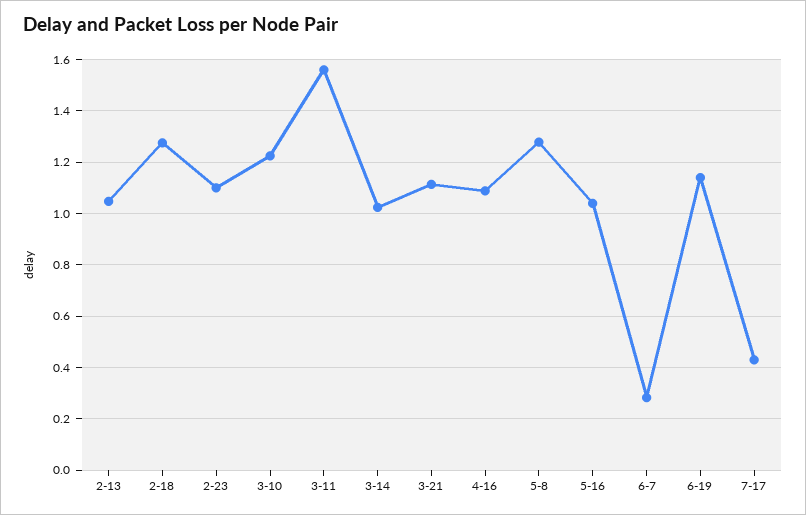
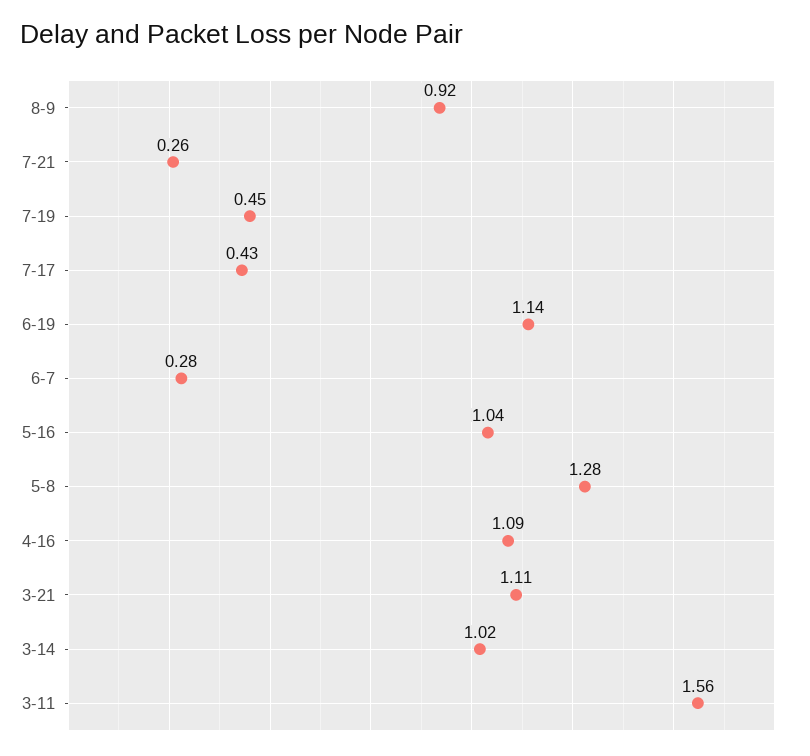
2-13: 1.05 -> none
2-18: 1.275 -> none
2-23: 1.1 -> none
3-10: 1.225 -> none
8-9: none -> 0.92
7-21: none -> 0.26
7-19: none -> 0.45

